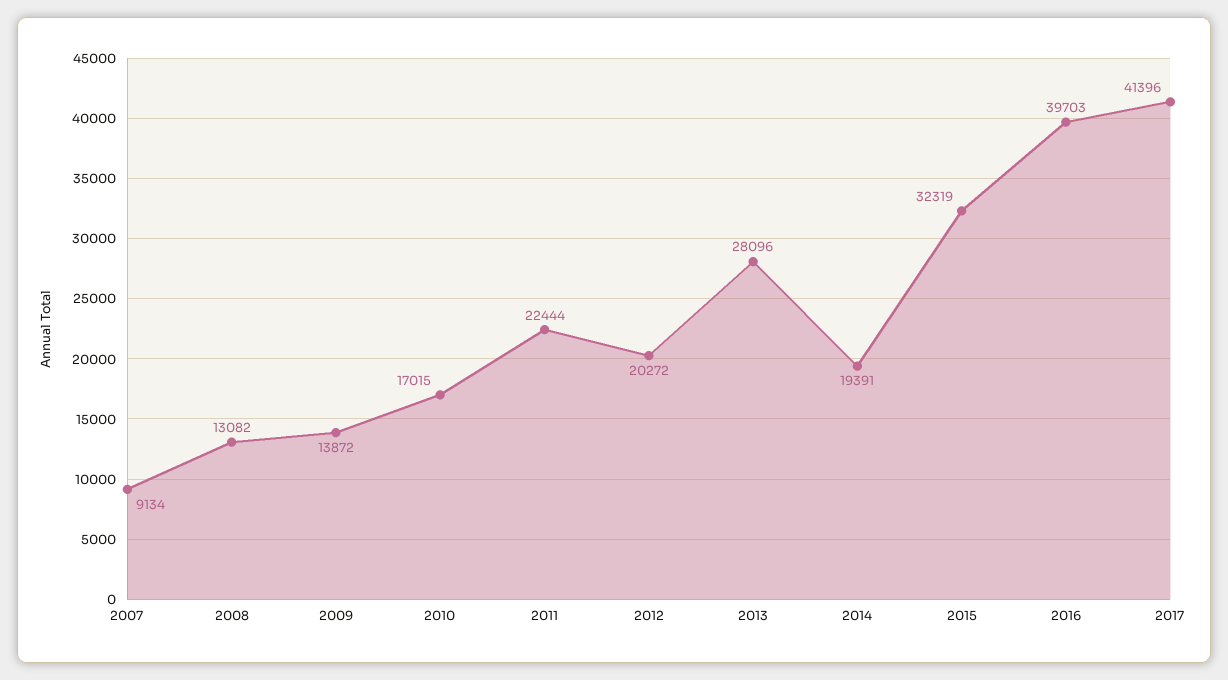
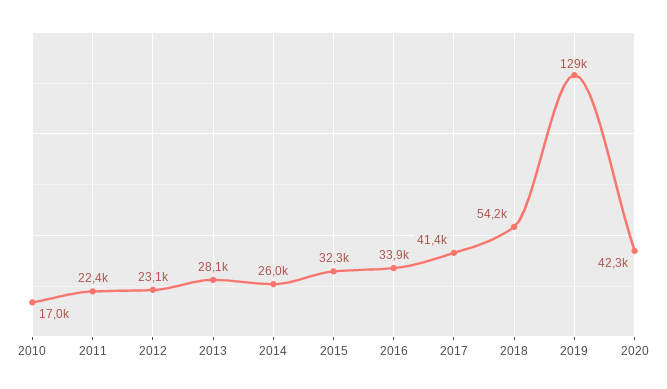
2007: 9134 -> none
2008: 13082 -> none
2009: 13872 -> none
2012: 20272 -> 23100
2014: 19391 -> 26000
2016: 39703 -> 33900
2018: none -> 54200
2019: none -> 129000
2020: none -> 42300

